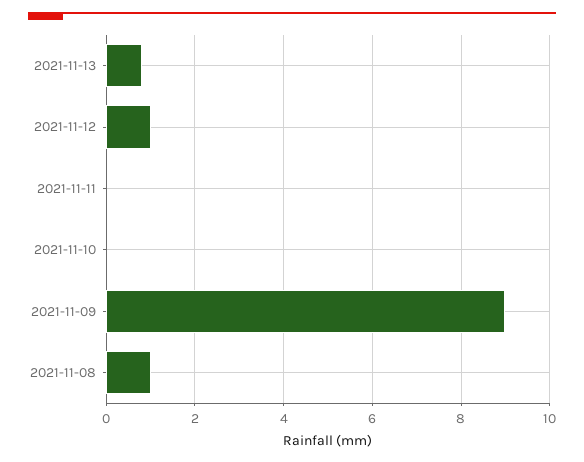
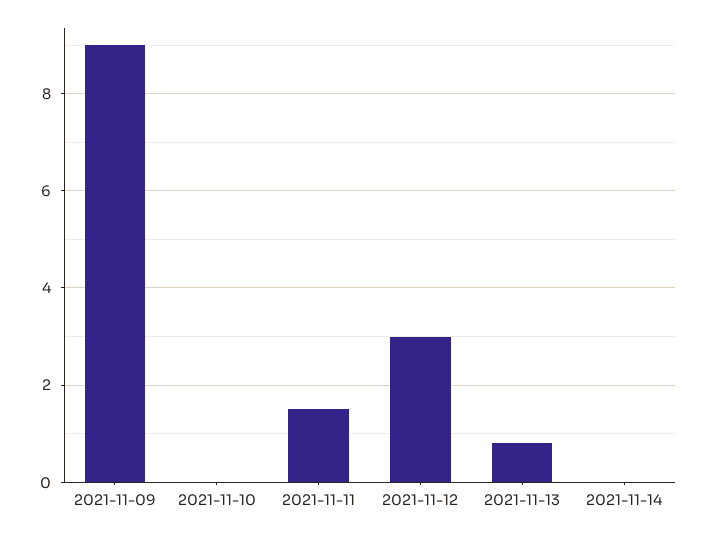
2021-11-12: 1 -> 3
2021-11-11: 0 -> 1.5
2021-11-08: 1 -> none
2021-11-14: none -> 0

